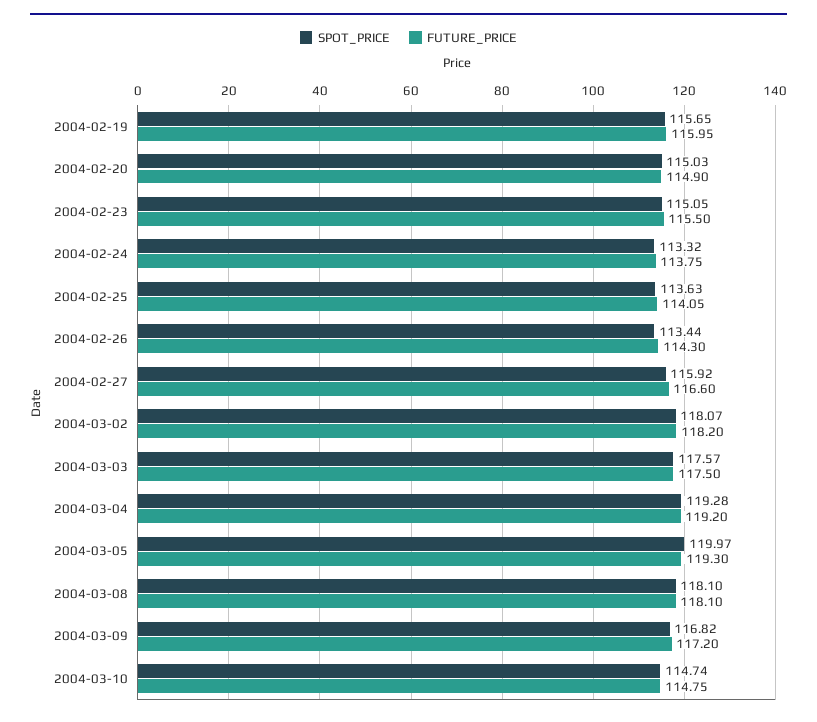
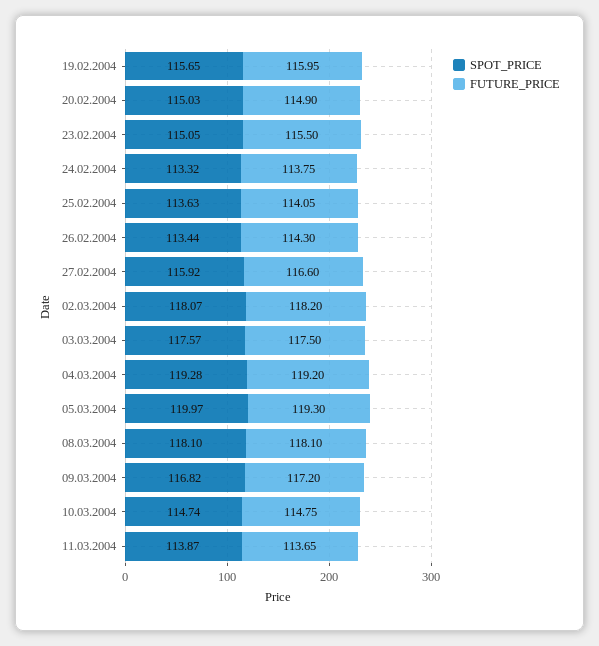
SPOT_PRICE, 11.03.2004: none -> 113.87
FUTURE_PRICE, 11.03.2004: none -> 113.65

